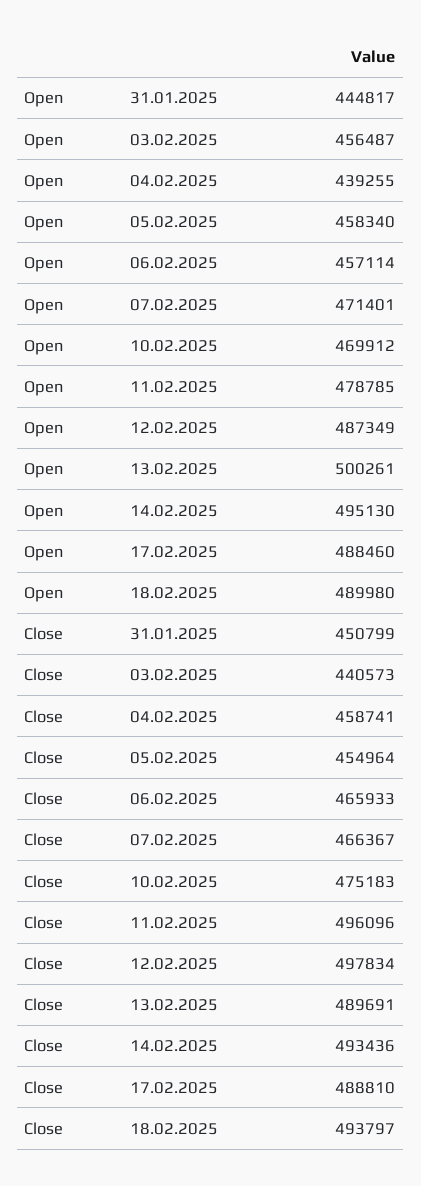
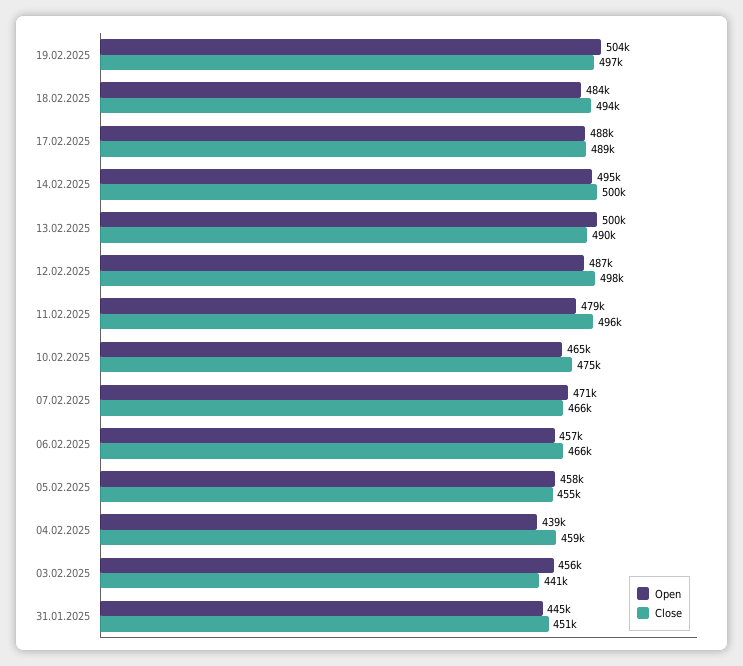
Open, 10.02.2025: 469912 -> 465000
Open, 18.02.2025: 489980 -> 484000
Close, 14.02.2025: 493436 -> 500000
Open, 19.02.2025: none -> 504000
Close, 19.02.2025: none -> 497000

